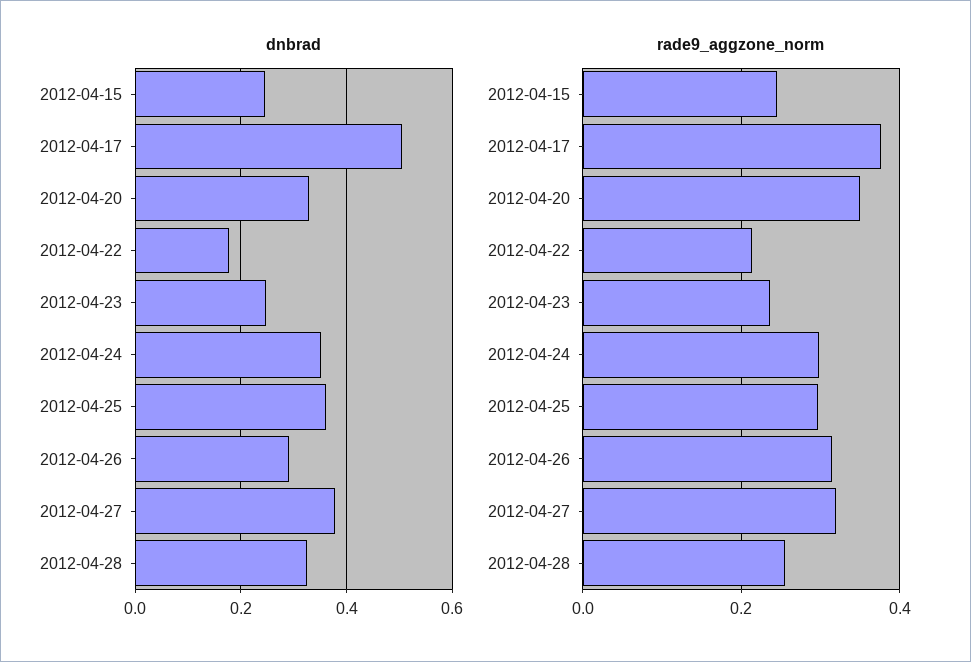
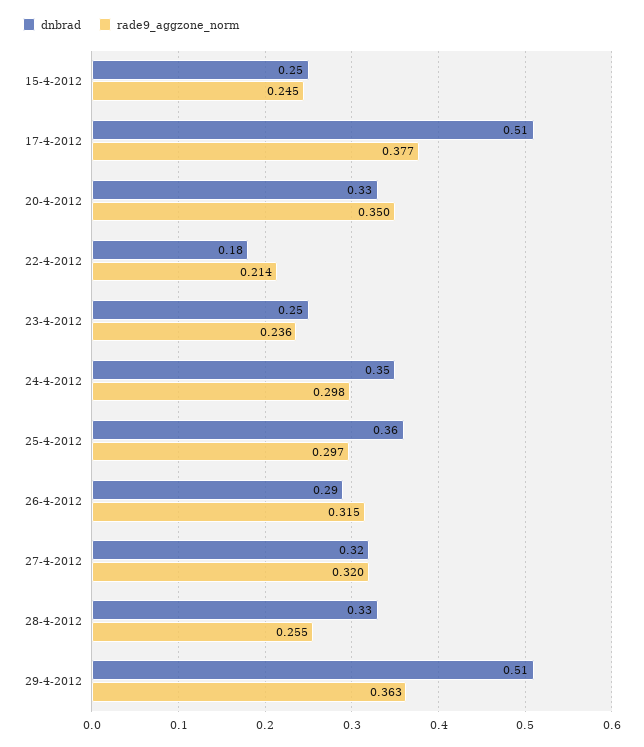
dnbrad, 2012-04-27: 0.38 -> 0.32
dnbrad, 29-4-2012: none -> 0.51
rade9_aggzone_norm, 29-4-2012: none -> 0.363

